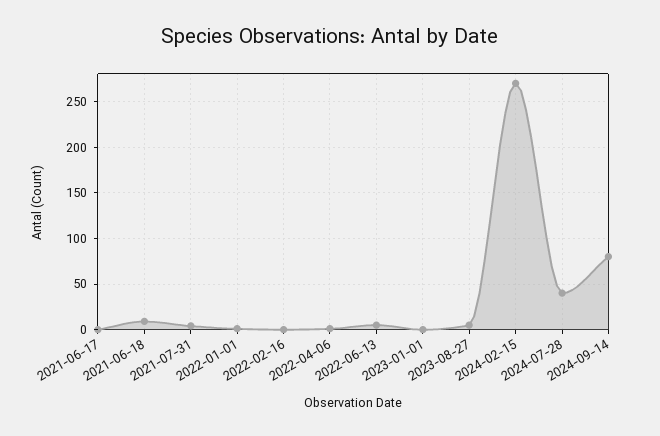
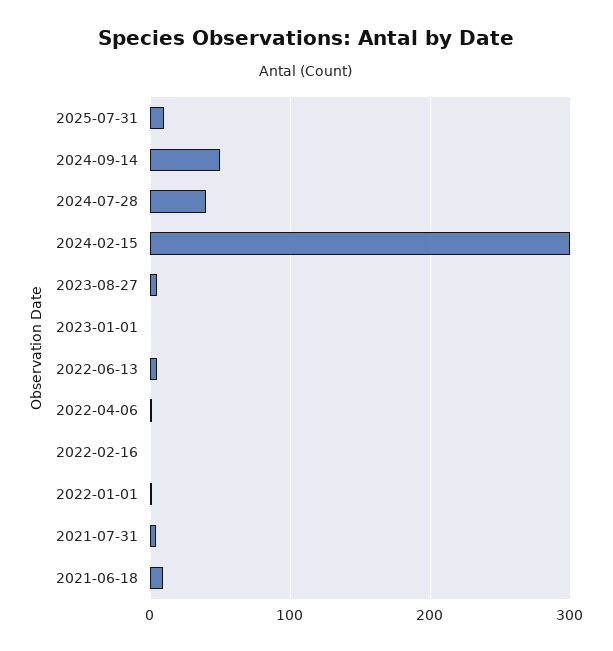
2021-06-17: 0 -> none
2024-02-15: 270 -> 300
2024-09-14: 80 -> 50
2025-07-31: none -> 10

